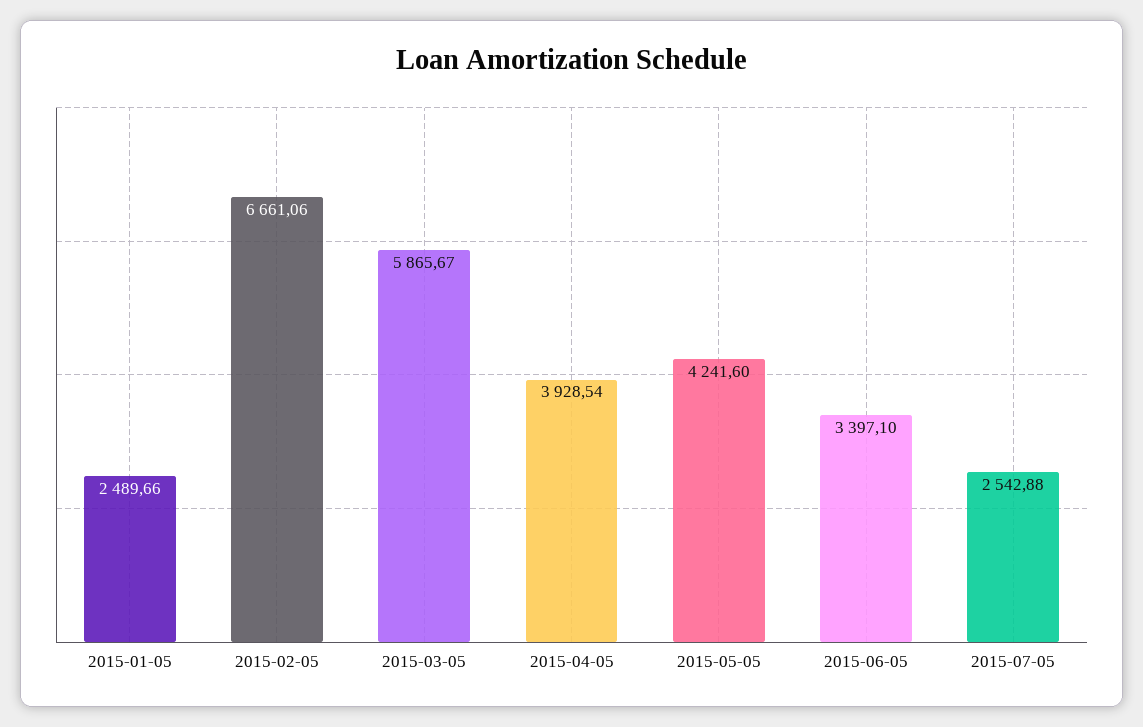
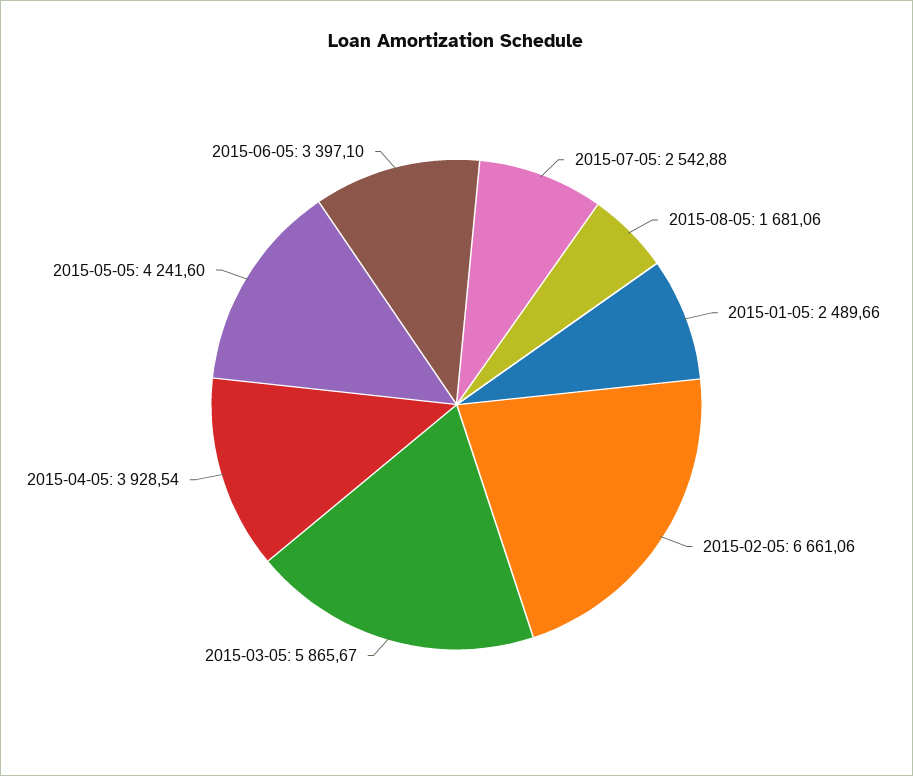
2015-08-05: none -> 1681.06

